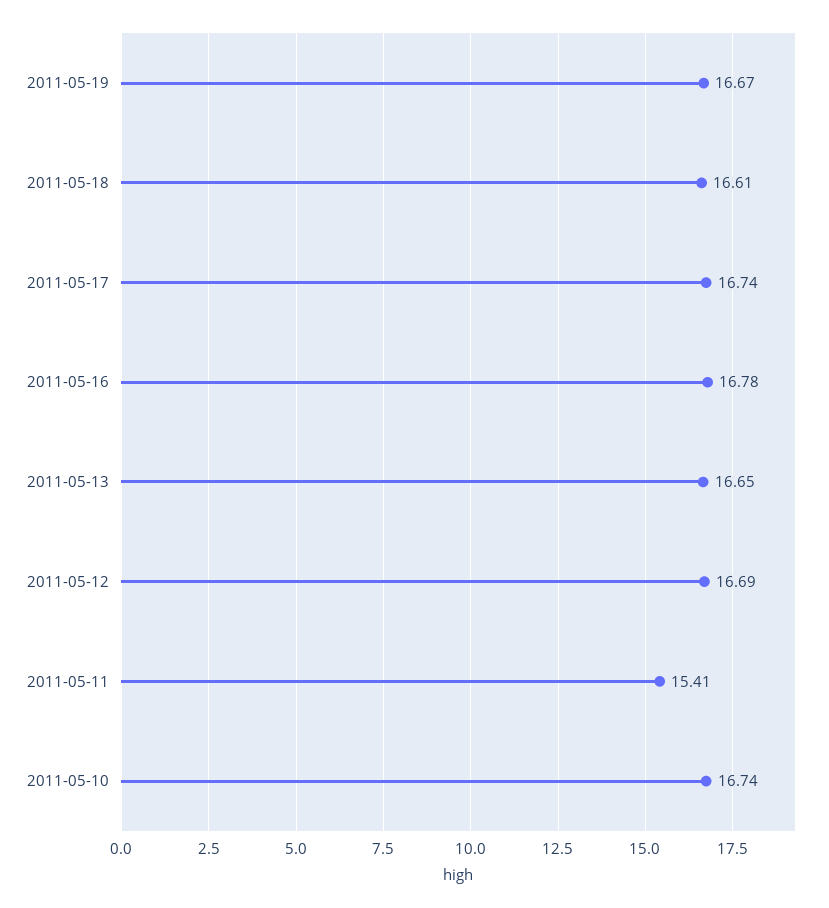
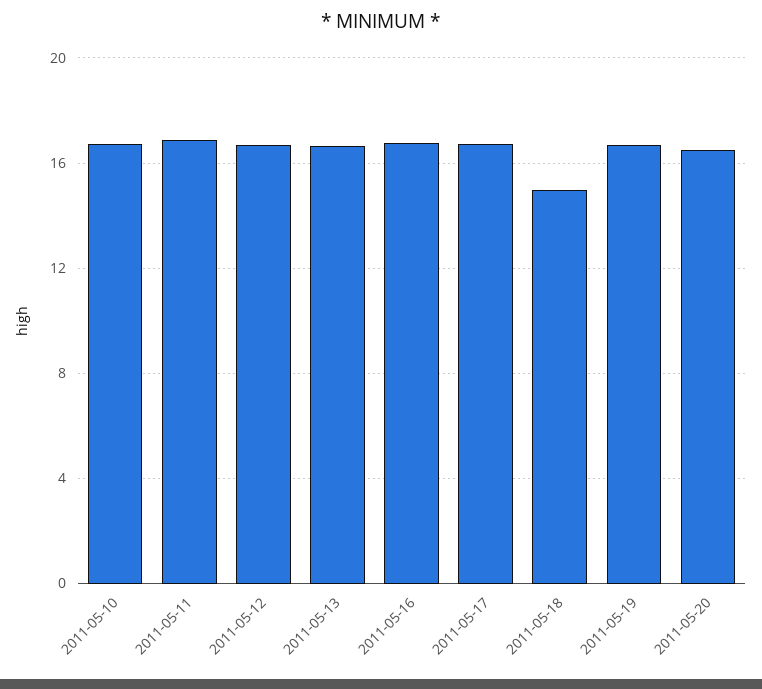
2011-05-18: 16.61 -> 15
2011-05-11: 15.41 -> 17
2011-05-20: none -> 16.5

